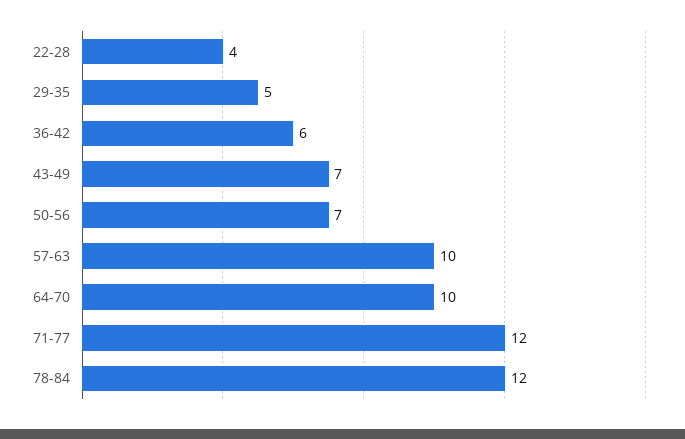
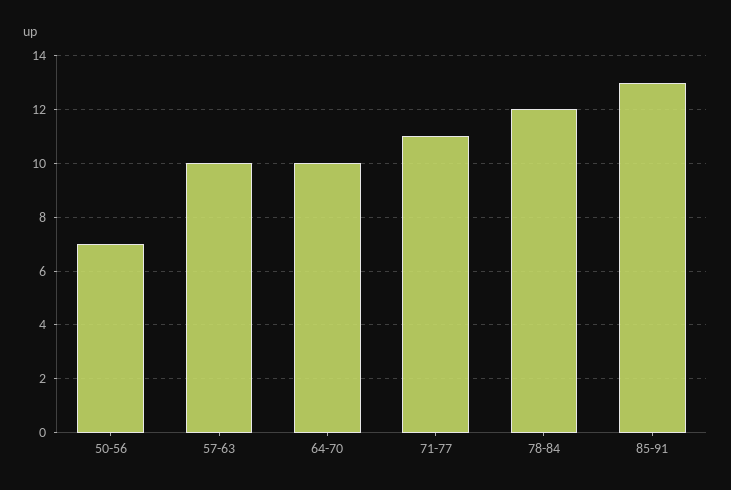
22-28: 4 -> none
29-35: 5 -> none
36-42: 6 -> none
43-49: 7 -> none
71-77: 12 -> 11
85-91: none -> 13

